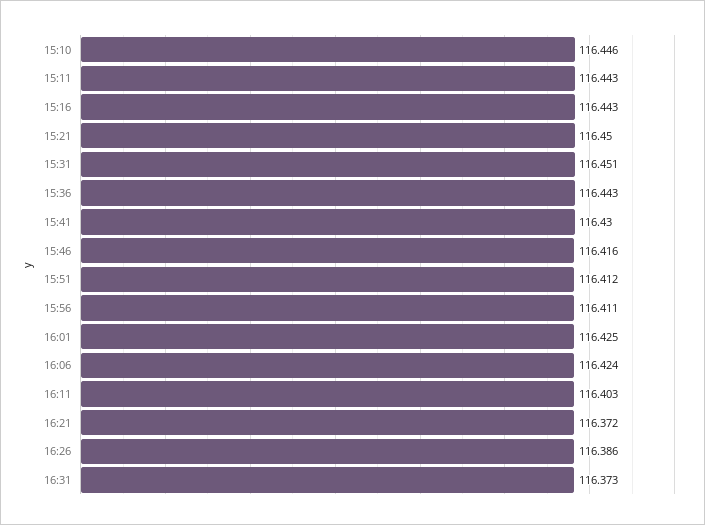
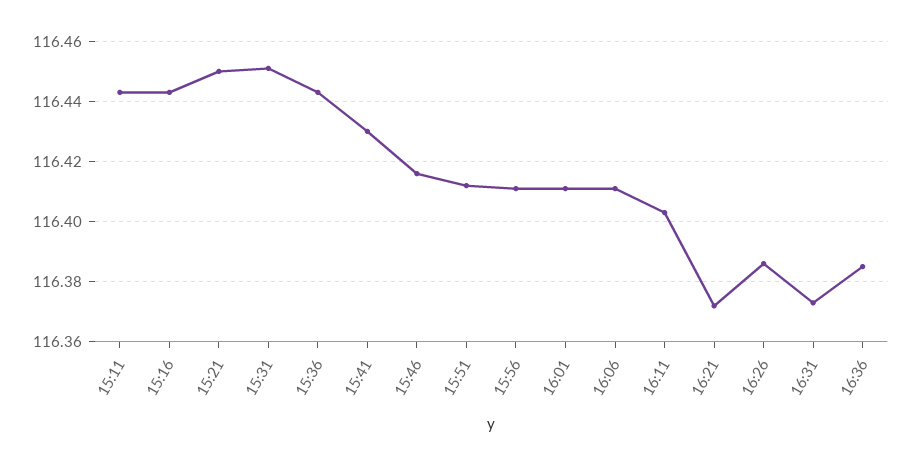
15:10: 116.446 -> none
16:01: 116.425 -> 116.41
16:06: 116.424 -> 116.41
16:36: none -> 116.385

